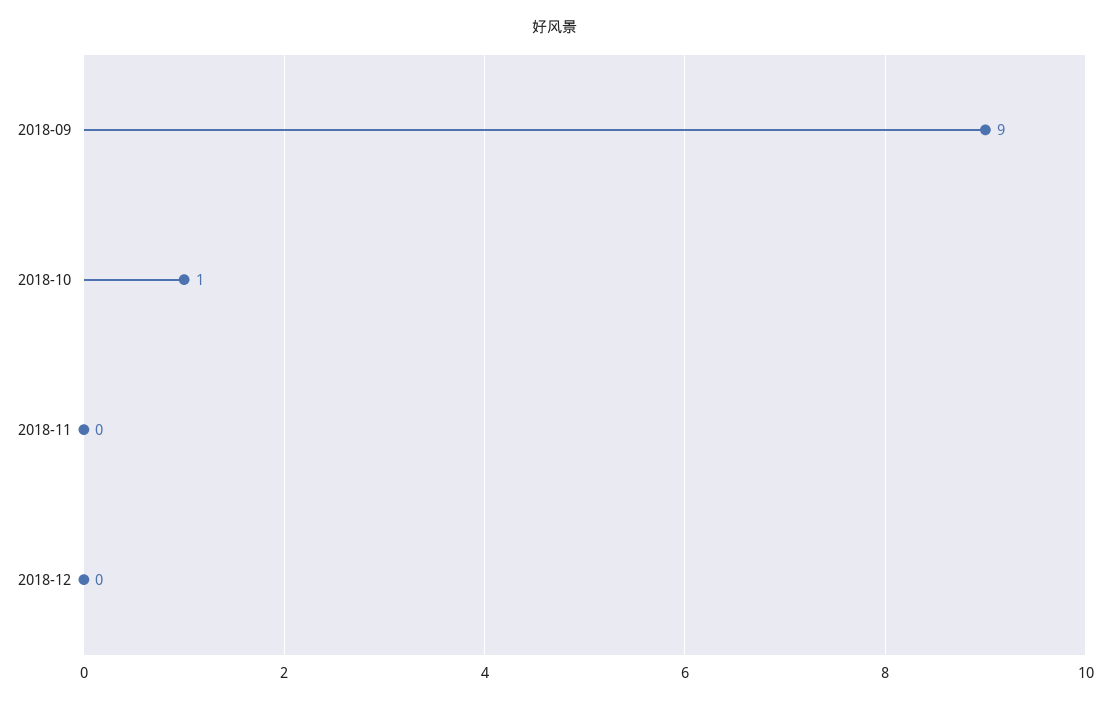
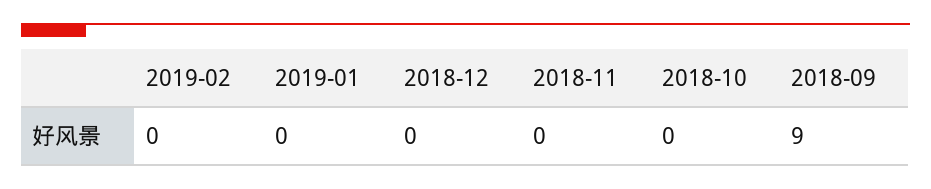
2018-10: 1 -> 0
2019-02: none -> 0
2019-01: none -> 0

